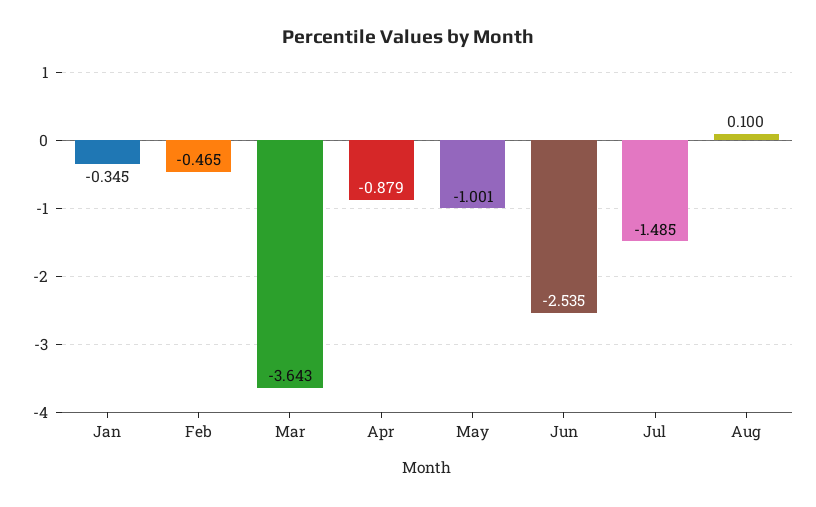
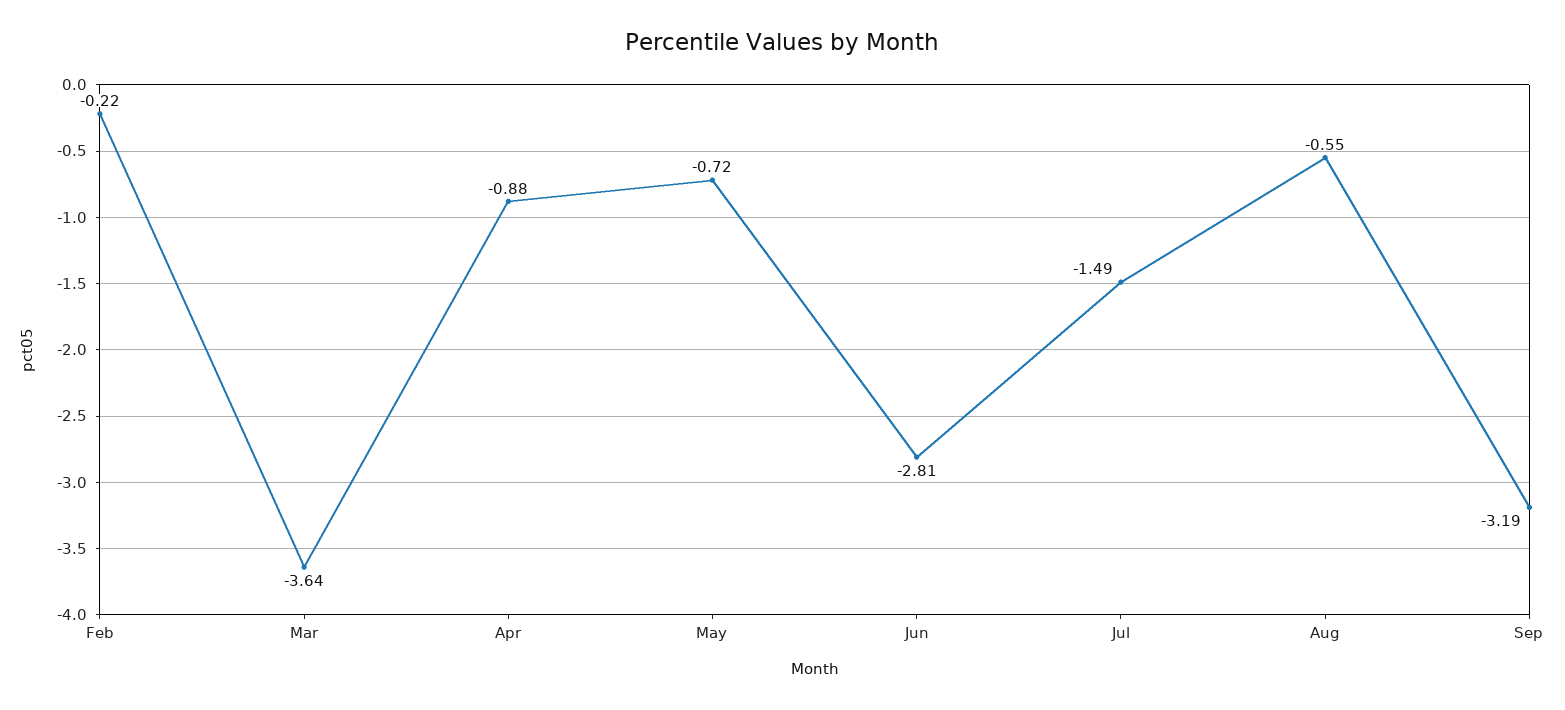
Jan: -0.345 -> none
Feb: -0.465 -> -0.22
May: -1.001 -> -0.72
Jun: -2.535 -> -2.81
Aug: 0.1 -> -0.55
Sep: none -> -3.19

